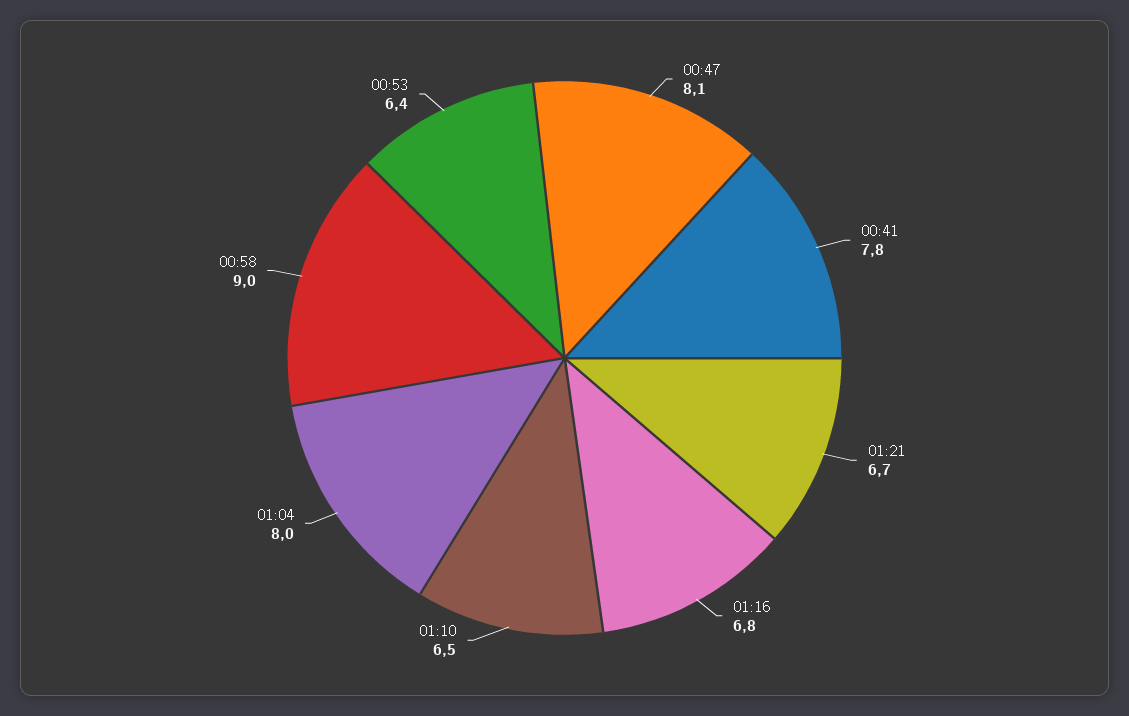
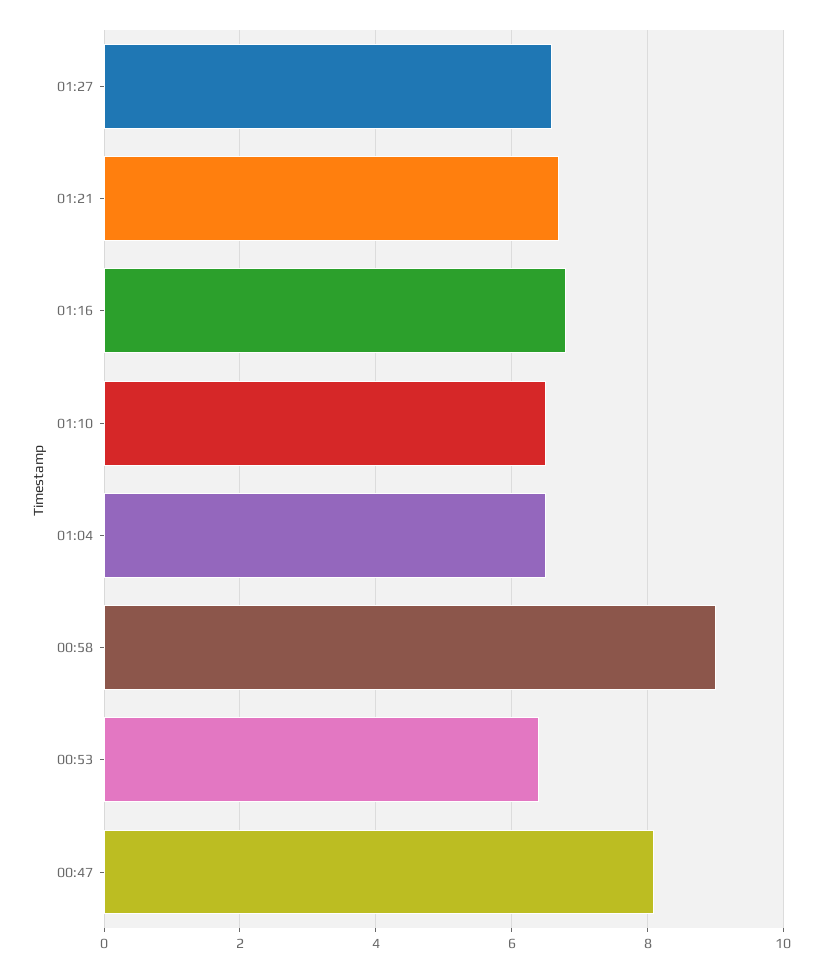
00:41: 7.8 -> none
01:04: 8 -> 6.5
01:27: none -> 6.5

